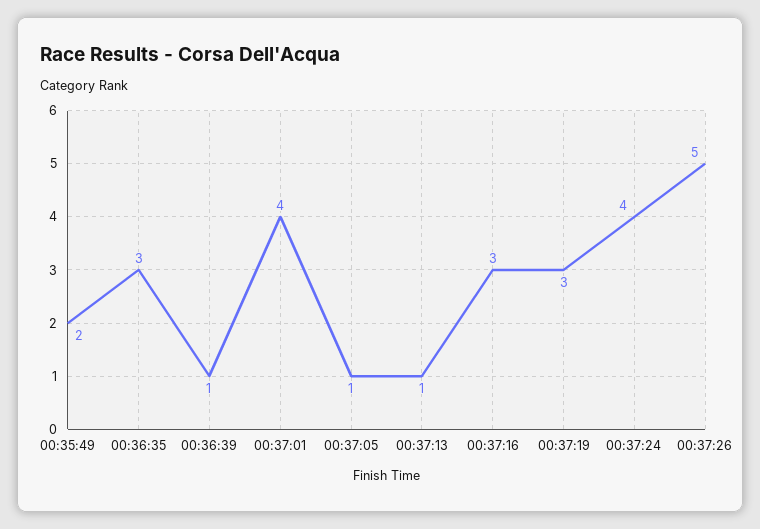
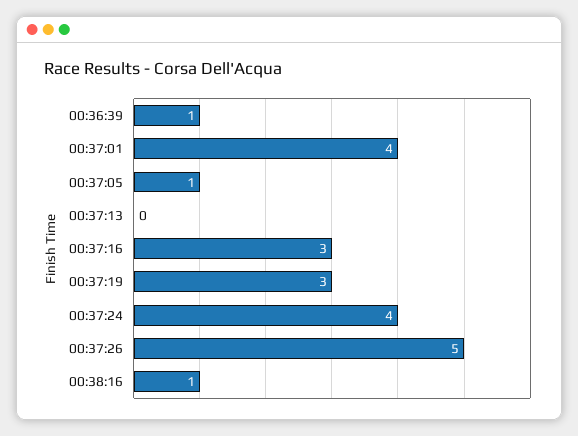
00:35:49: 2 -> none
00:36:35: 3 -> none
00:37:13: 1 -> 0
00:38:16: none -> 1

